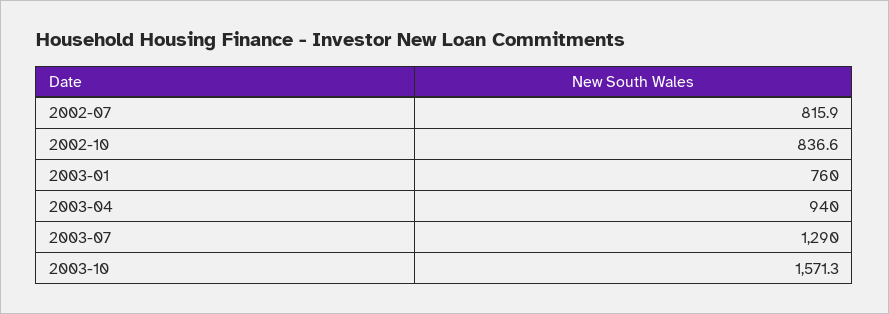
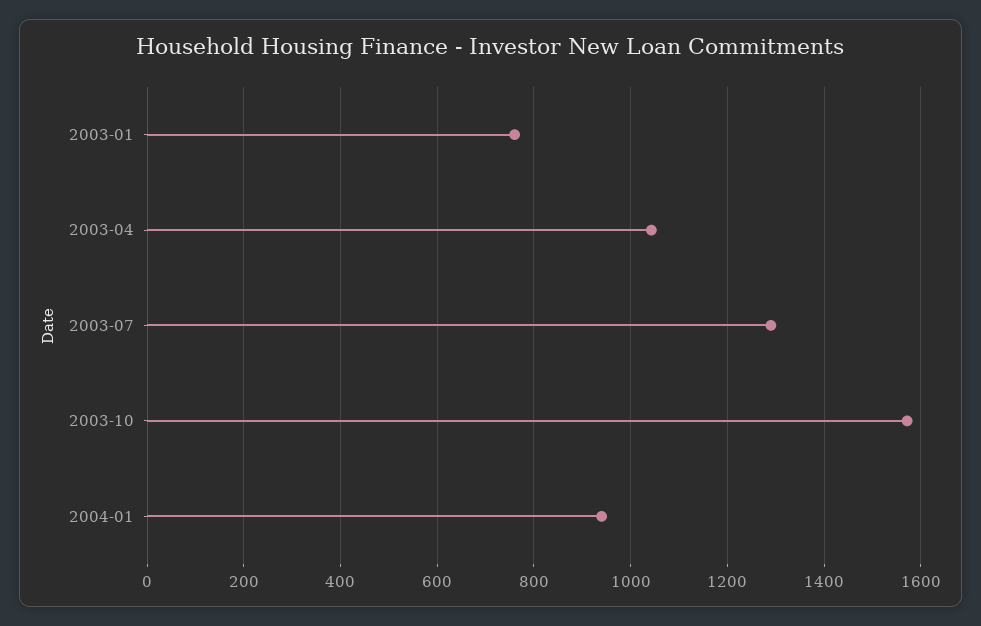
2002-07: 815.9 -> none
2002-10: 836.6 -> none
2003-04: 940 -> 1040
2004-01: none -> 940

